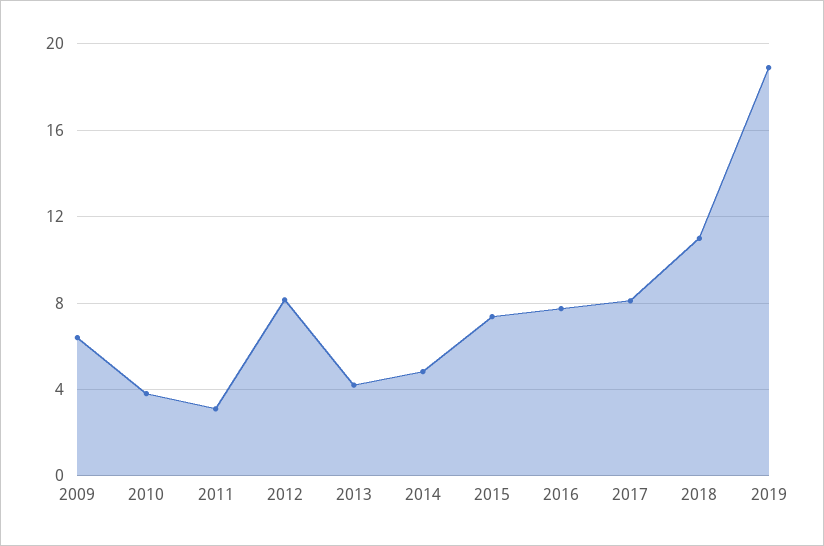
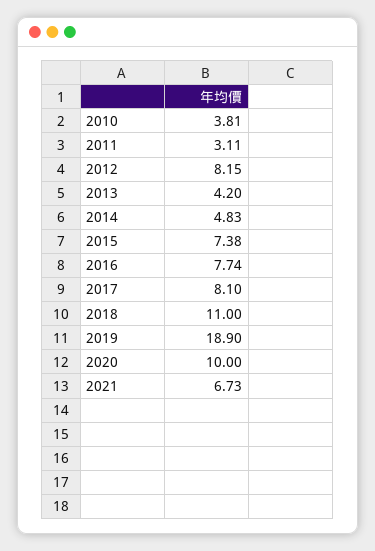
2009: 6.5 -> none
2020: none -> 10
2021: none -> 6.73

